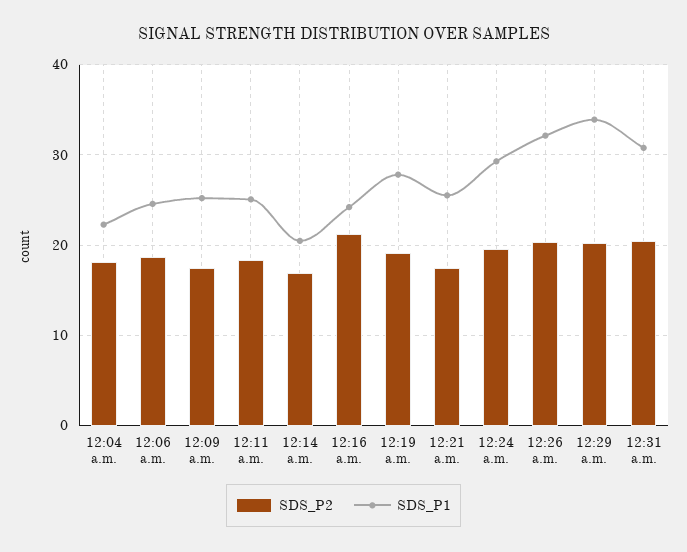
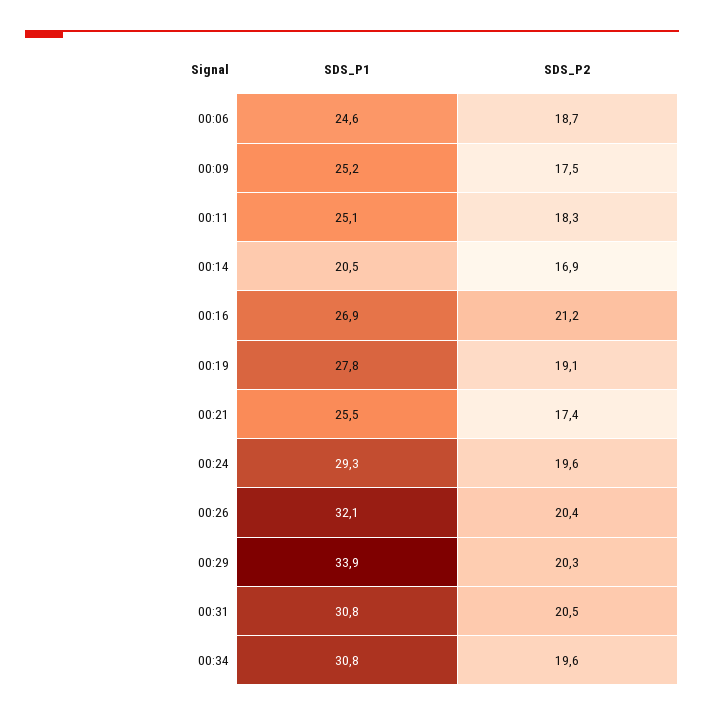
SDS_P2, 12:04 a.m.: 18 -> none
SDS_P1, 12:04 a.m.: 22 -> none
SDS_P1, 12:16 a.m.: 24 -> 26.9
SDS_P1, 00:34: none -> 30.8
SDS_P2, 00:34: none -> 19.6

